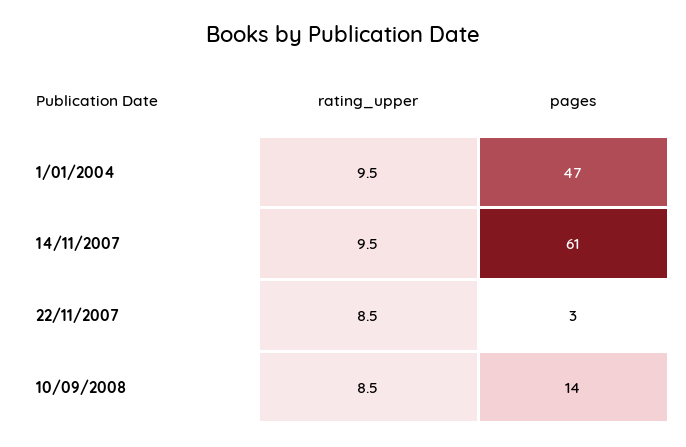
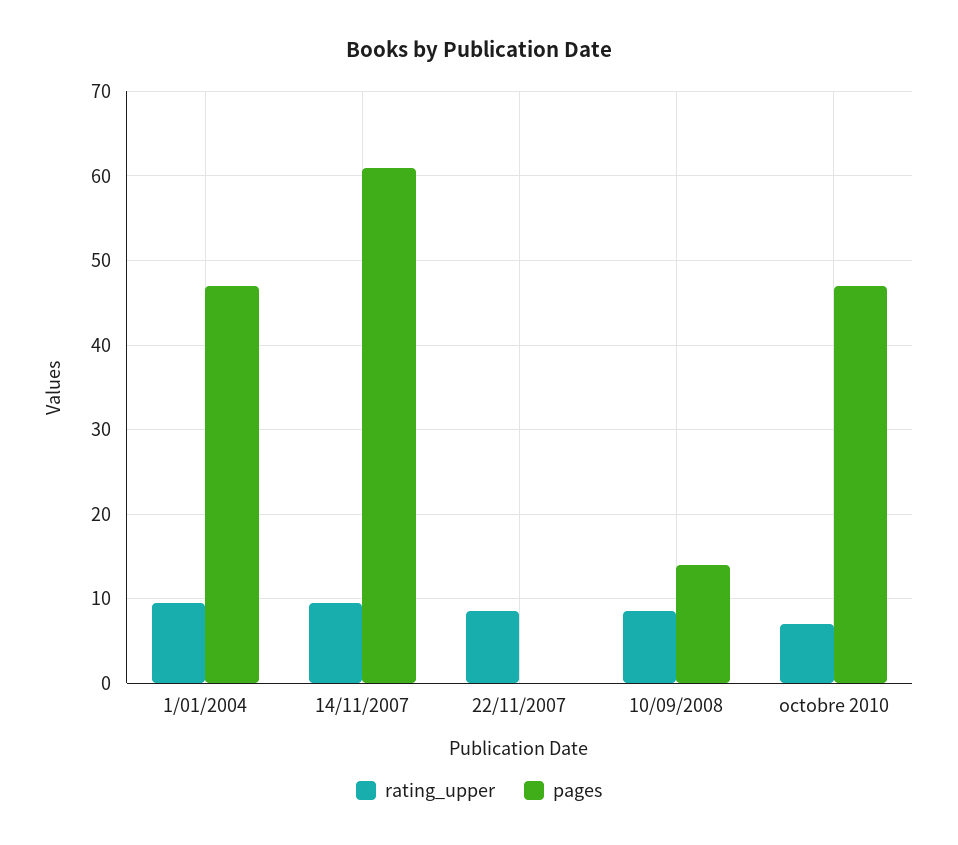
pages, 22/11/2007: 3 -> 0
rating_upper, octobre 2010: none -> 7
pages, octobre 2010: none -> 47

